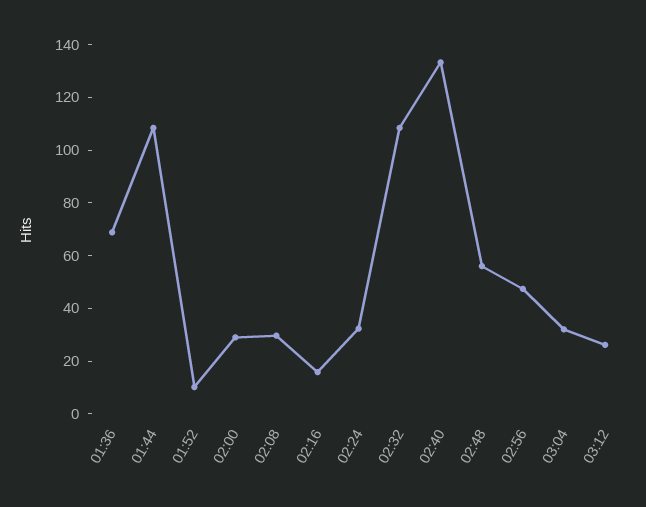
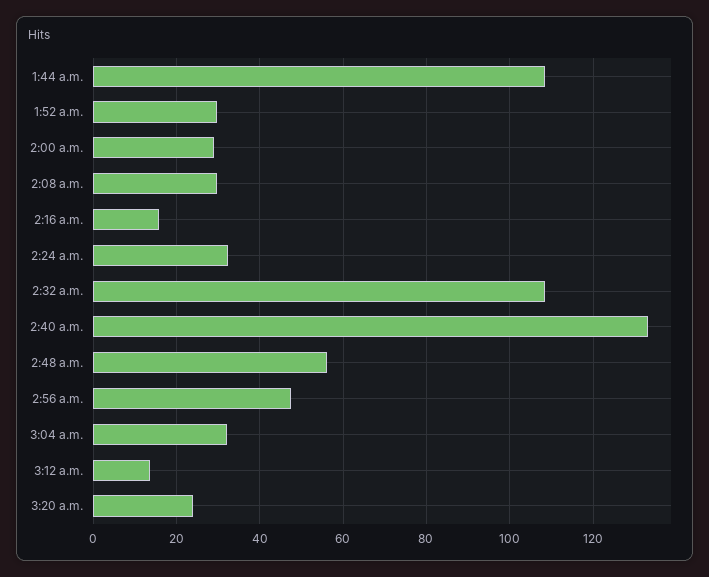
01:36: 70 -> none
01:52: 10 -> 30
03:12: 25 -> 14
3:20 a.m.: none -> 24

